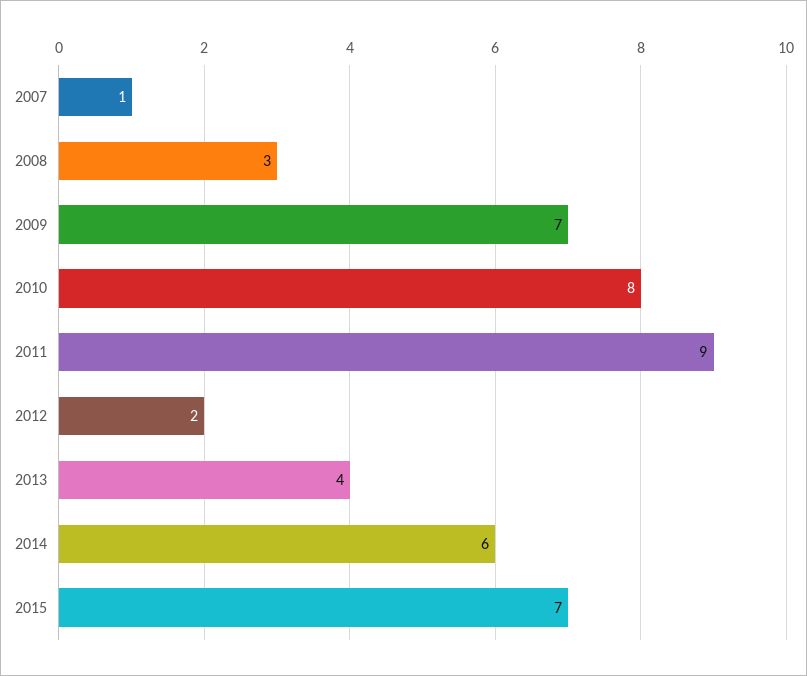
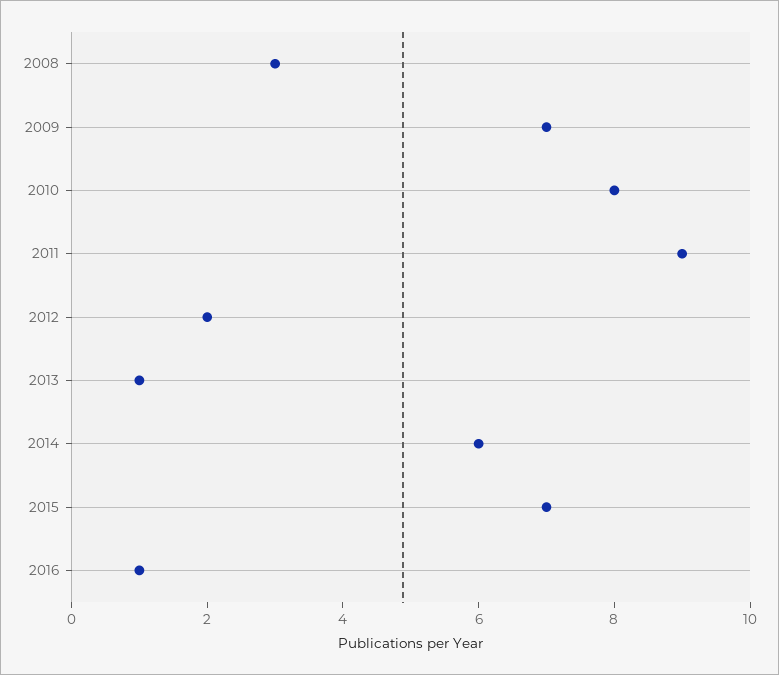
2007: 1 -> none
2013: 4 -> 1
2016: none -> 1

